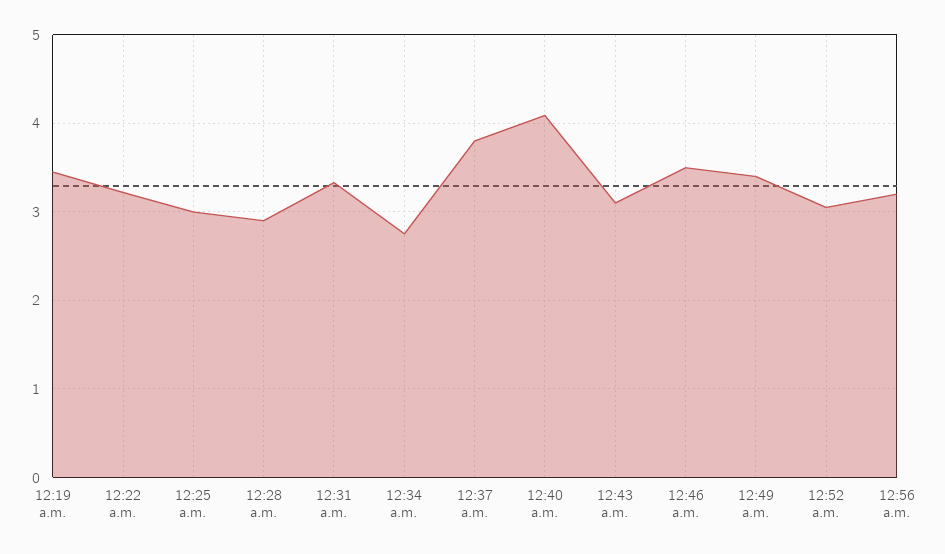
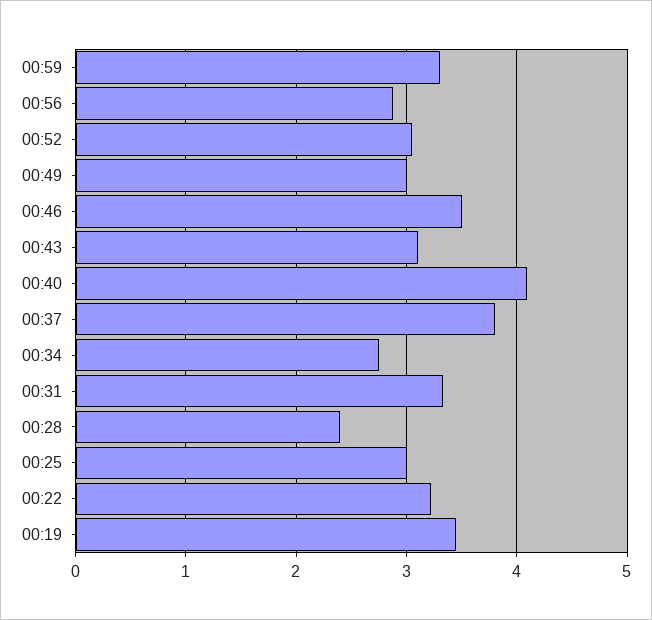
12:28 a.m.: 2.9 -> 2.4
12:49 a.m.: 3.4 -> 3
12:56 a.m.: 3.2 -> 2.9
00:59: none -> 3.3

